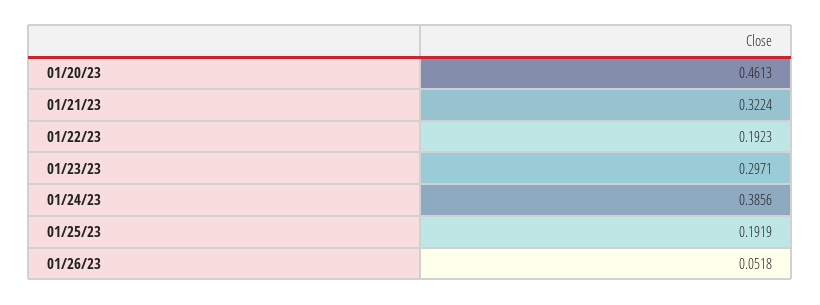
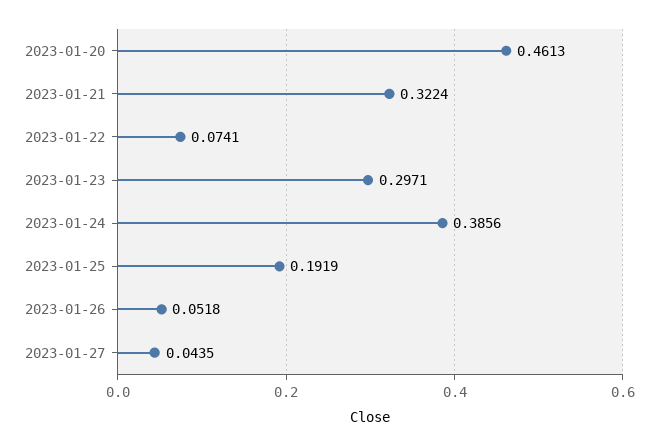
01/22/23: 0.1923 -> 0.0741
2023-01-27: none -> 0.0435

